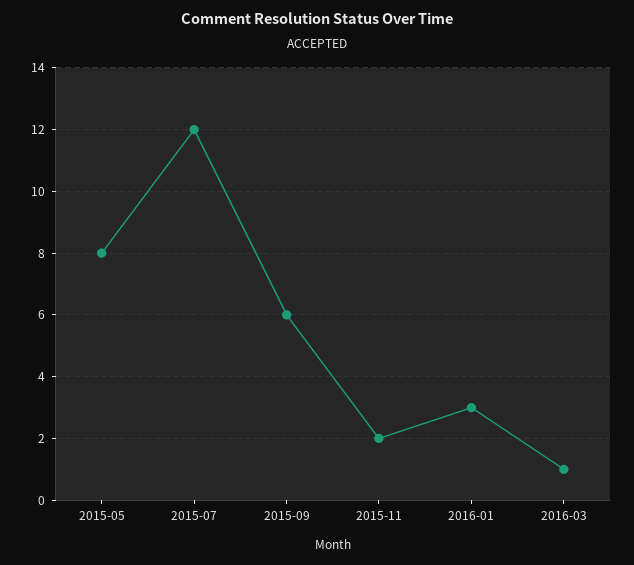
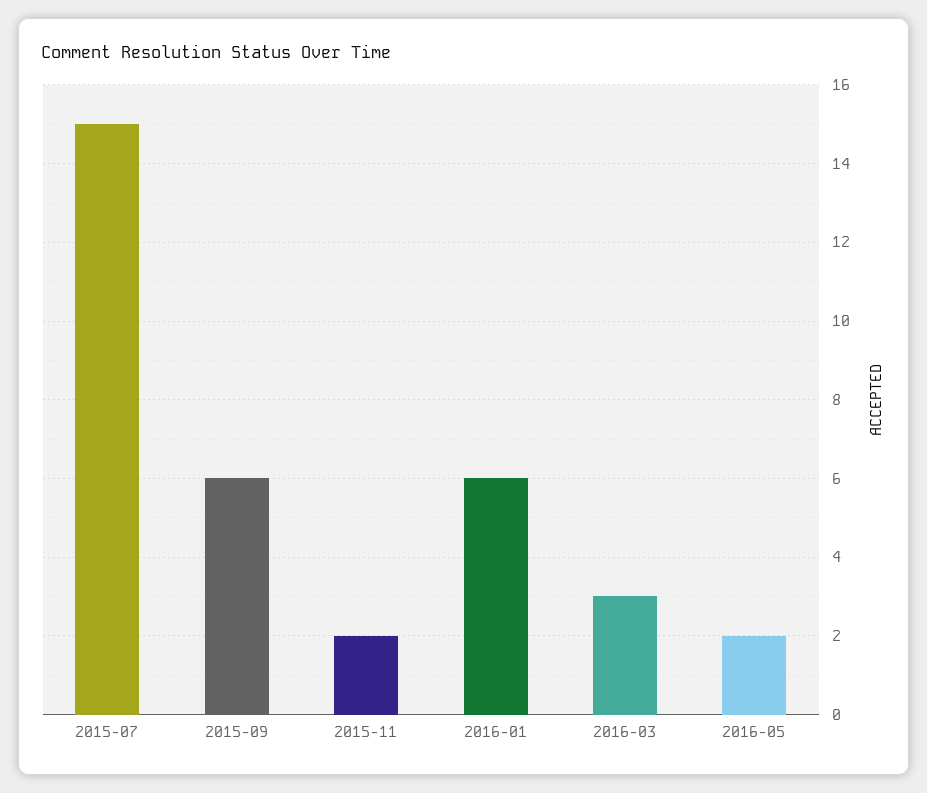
2015-05: 8 -> none
2015-07: 12 -> 15
2016-01: 3 -> 6
2016-03: 1 -> 3
2016-05: none -> 2

